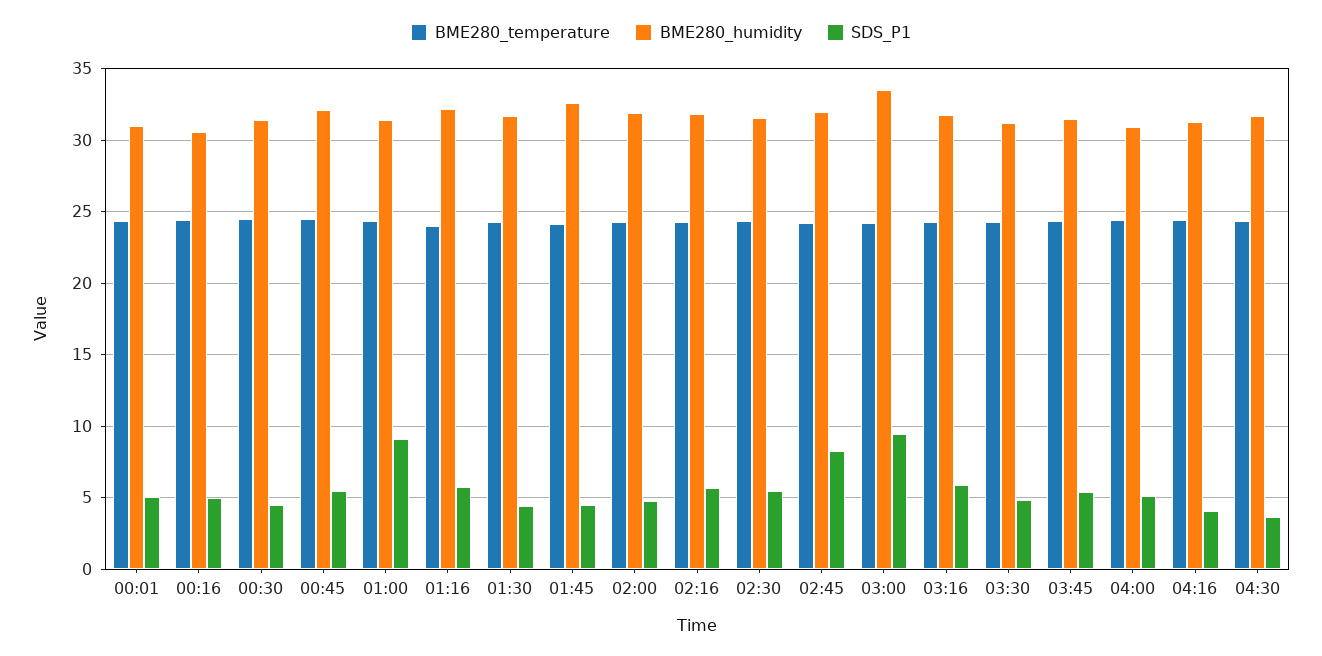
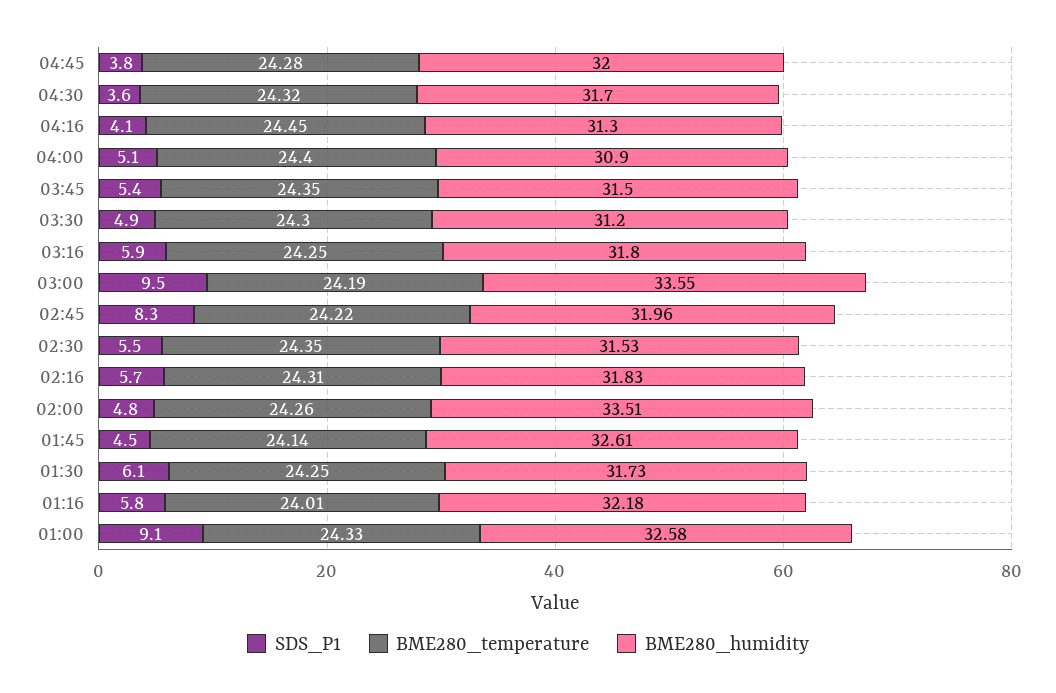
BME280_temperature, 00:01: 24.5 -> none
BME280_humidity, 00:01: 31 -> none
SDS_P1, 00:01: 5 -> none
BME280_temperature, 00:16: 24.5 -> none
BME280_humidity, 00:16: 30.5 -> none
SDS_P1, 00:16: 5 -> none
BME280_temperature, 00:30: 24.5 -> none
BME280_humidity, 00:30: 31.5 -> none
SDS_P1, 00:30: 4.5 -> none
BME280_temperature, 00:45: 24.5 -> none
BME280_humidity, 00:45: 32 -> none
SDS_P1, 00:45: 5.5 -> none
BME280_humidity, 01:00: 31.5 -> 32.58
SDS_P1, 01:30: 4.5 -> 6.1
BME280_humidity, 02:00: 32 -> 33.51
SDS_P1, 04:45: none -> 3.8
BME280_temperature, 04:45: none -> 24.28
BME280_humidity, 04:45: none -> 32

